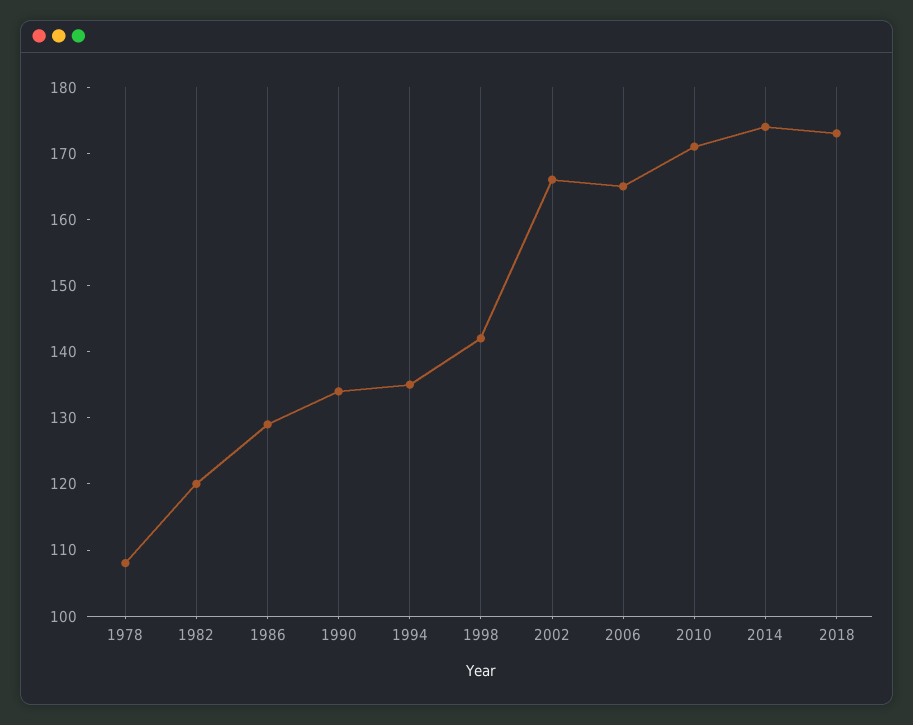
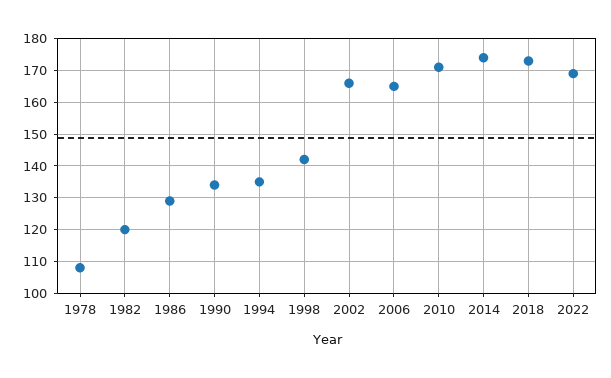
2022: none -> 170

